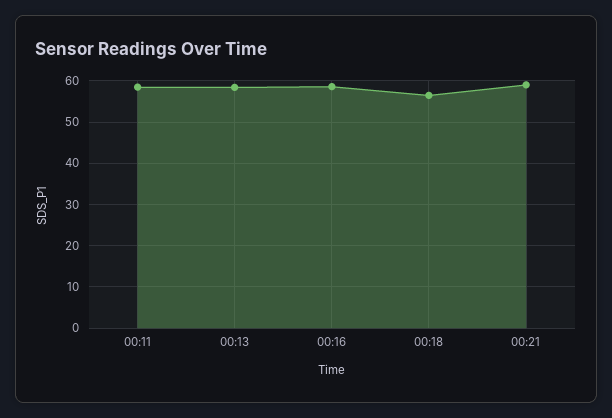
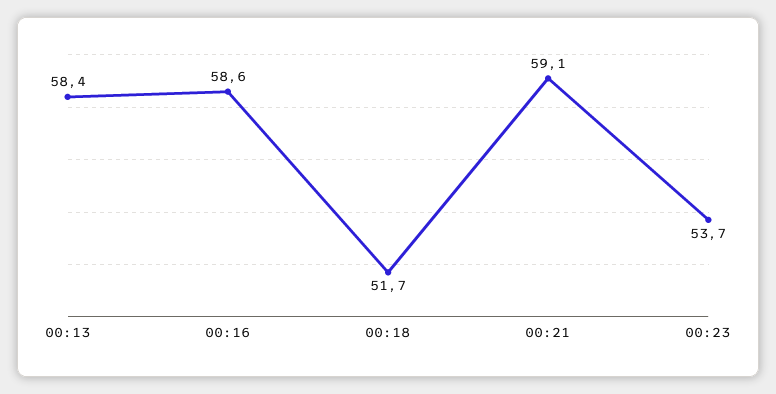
00:11: 58 -> none
00:18: 56 -> 51.7
00:23: none -> 53.7

